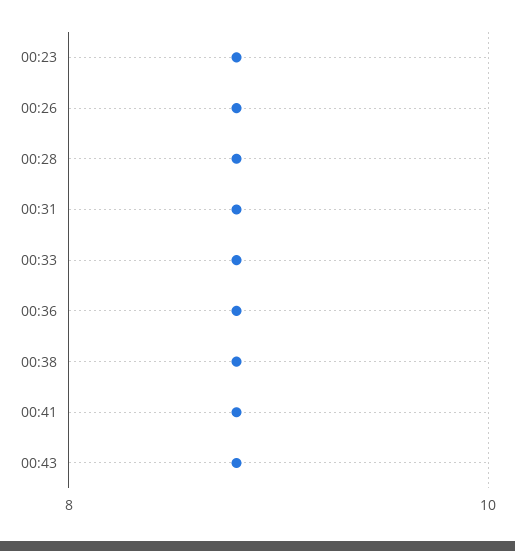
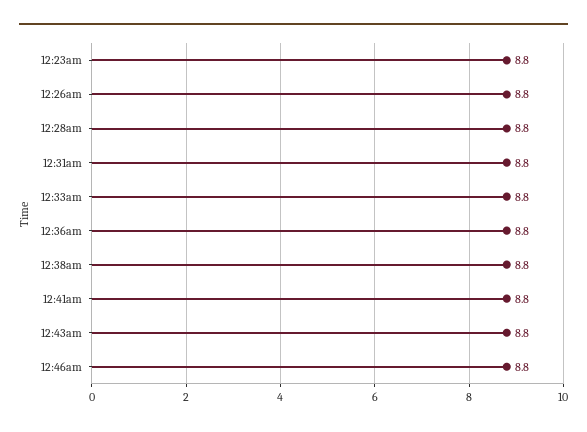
12:46am: none -> 8.8

